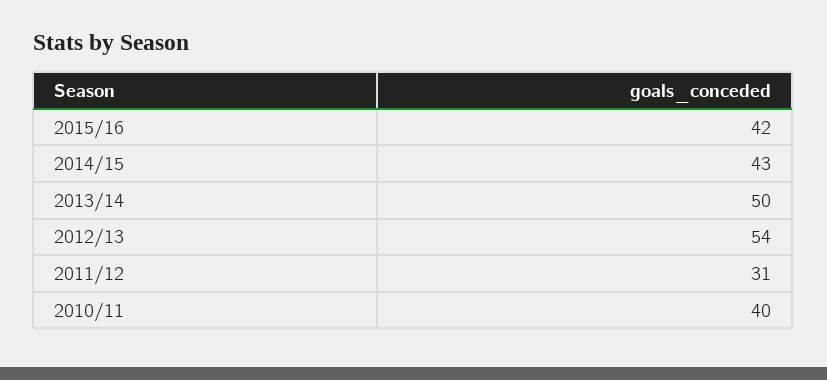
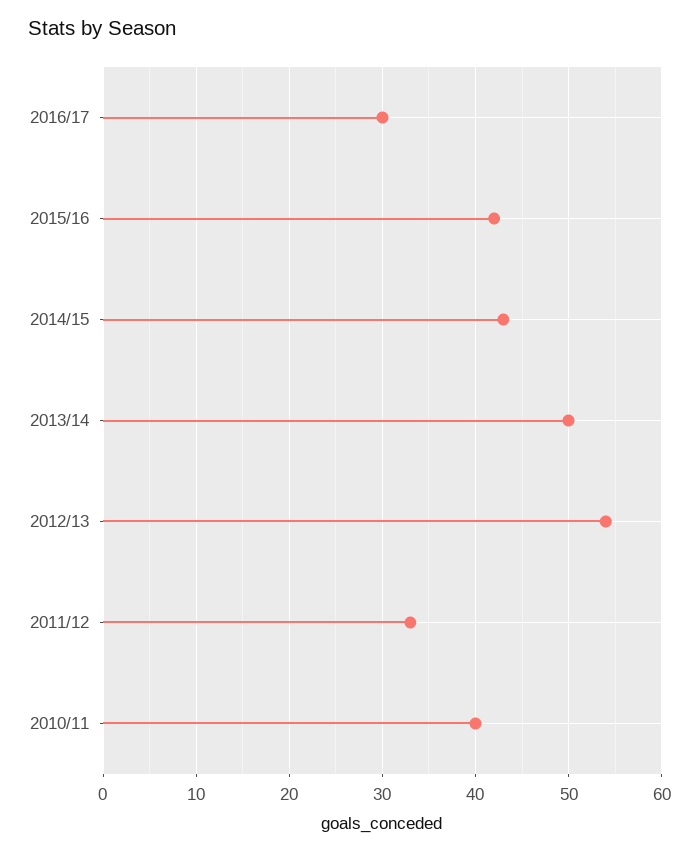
2011/12: 31 -> 33
2016/17: none -> 30

